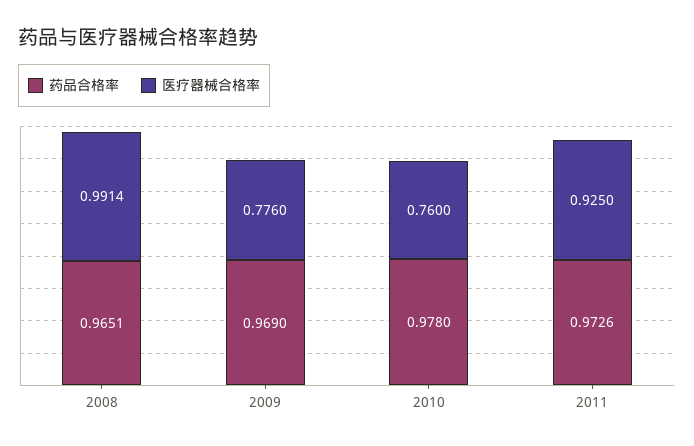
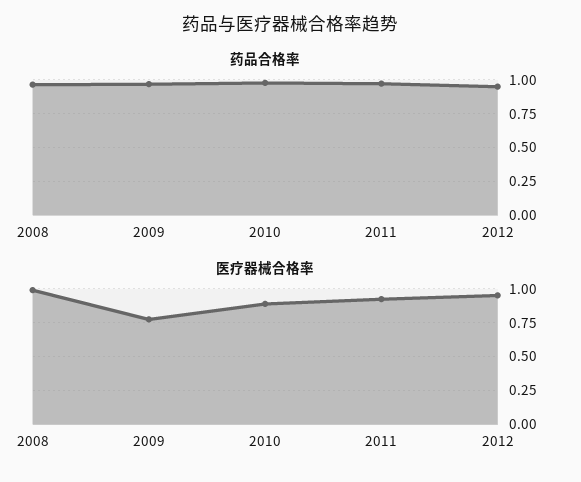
医疗器械合格率, 2010: 0.76 -> 0.9
药品合格率, 2012: none -> 0.95
医疗器械合格率, 2012: none -> 0.95

